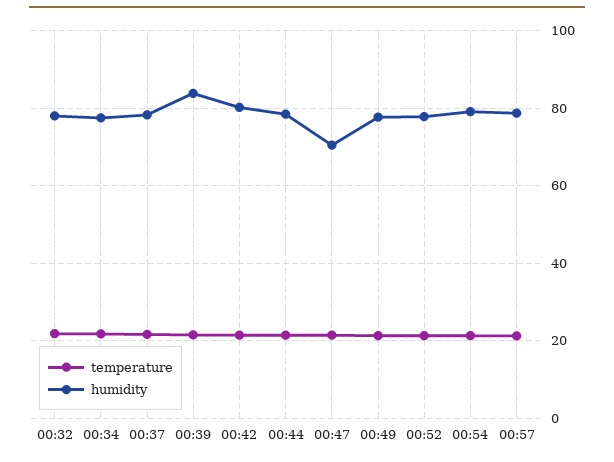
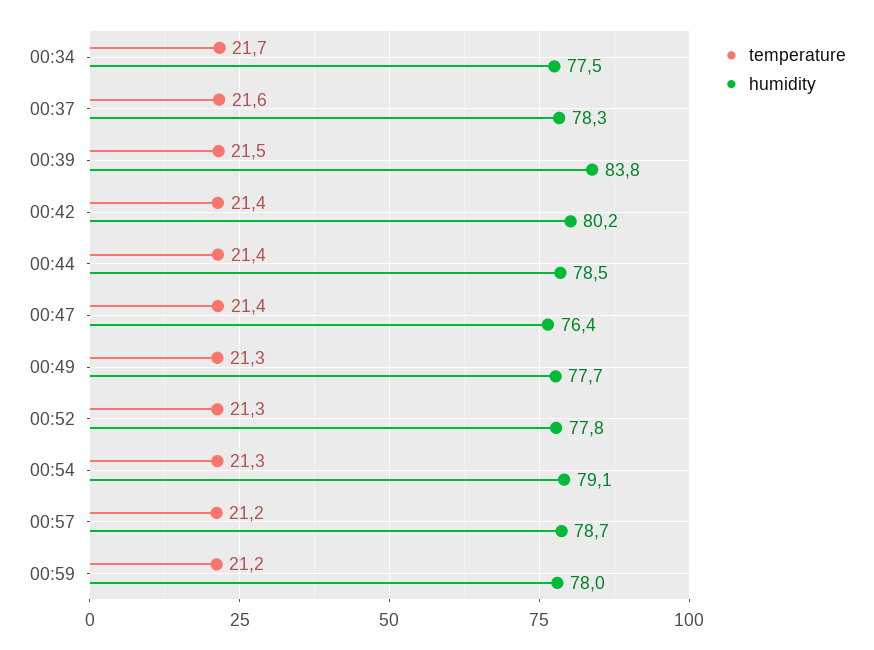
temperature, 00:32: 22 -> none
humidity, 00:32: 78 -> none
humidity, 00:47: 70 -> 76.4
temperature, 00:59: none -> 21.2
humidity, 00:59: none -> 78

